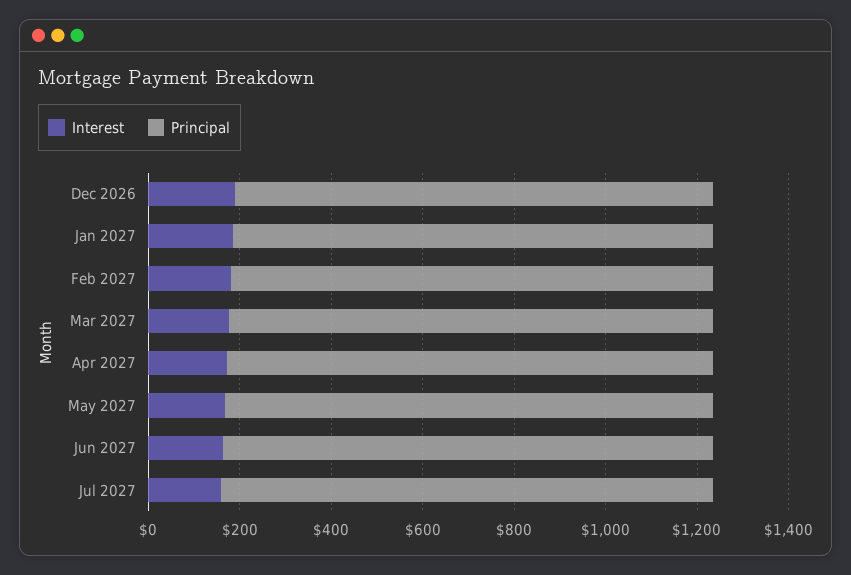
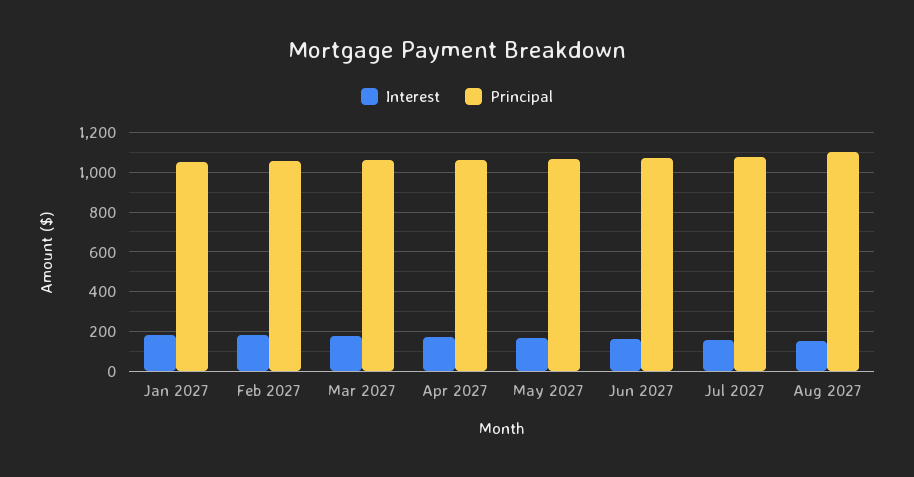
Interest, Dec 2026: 200 -> none
Principal, Dec 2026: 1050 -> none
Interest, Aug 2027: none -> 150
Principal, Aug 2027: none -> 1100

